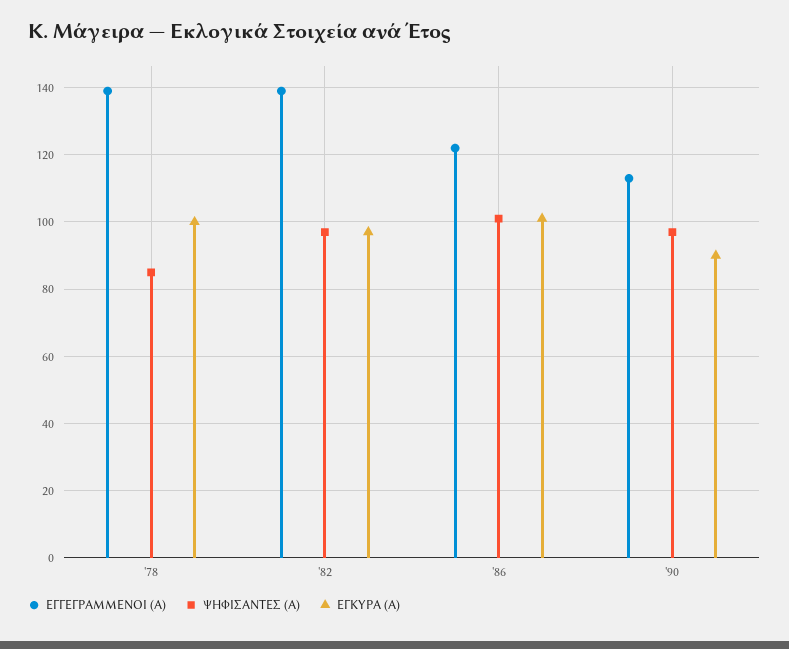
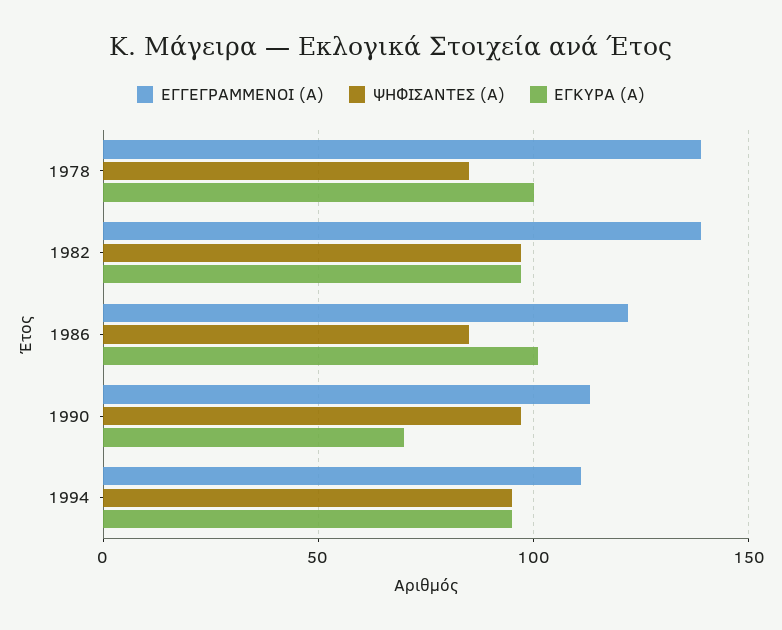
ΨΗΦΙΣΑΝΤΕΣ (Α), '86: 100 -> 85
ΕΓΚΥΡΑ (Α), '90: 90 -> 70
ΕΓΓΕΓΡΑΜΜΕΝΟΙ (Α), 1994: none -> 110
ΨΗΦΙΣΑΝΤΕΣ (Α), 1994: none -> 95
ΕΓΚΥΡΑ (Α), 1994: none -> 95

